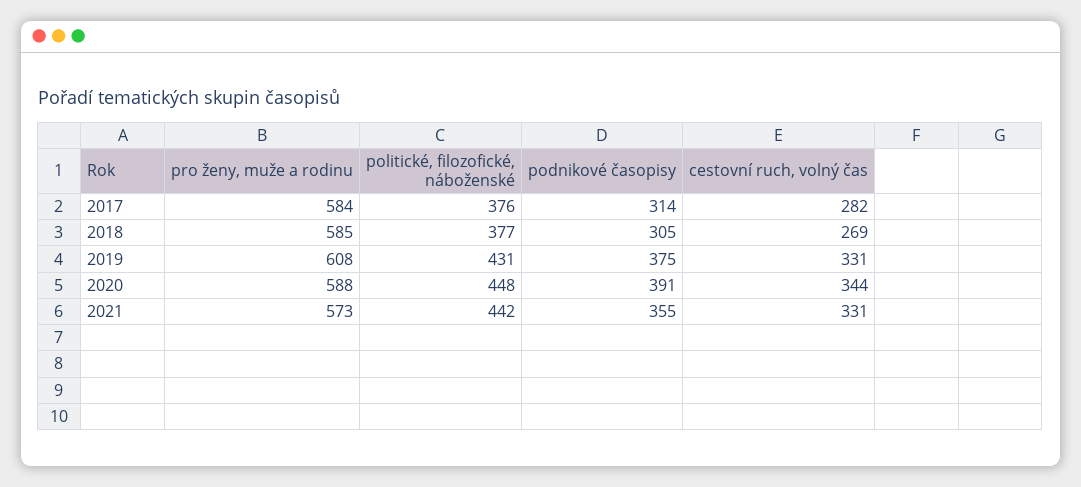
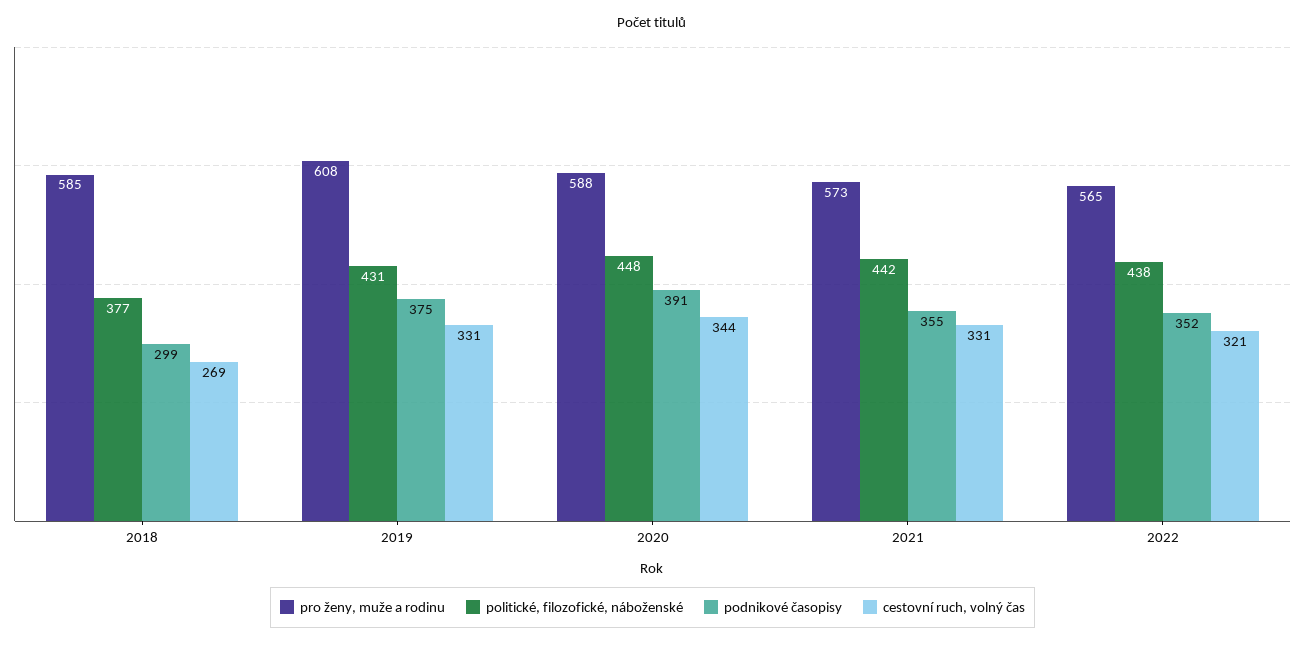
pro ženy, muže a rodinu, 2017: 584 -> none
politické, filozofické, náboženské, 2017: 376 -> none
podnikové časopisy, 2017: 314 -> none
cestovní ruch, volný čas, 2017: 282 -> none
podnikové časopisy, 2018: 305 -> 299
pro ženy, muže a rodinu, 2022: none -> 565
politické, filozofické, náboženské, 2022: none -> 438
podnikové časopisy, 2022: none -> 352
cestovní ruch, volný čas, 2022: none -> 321

